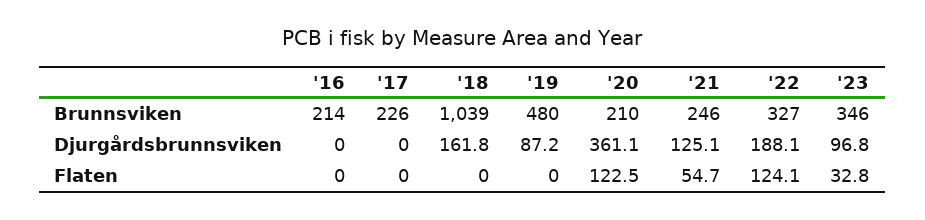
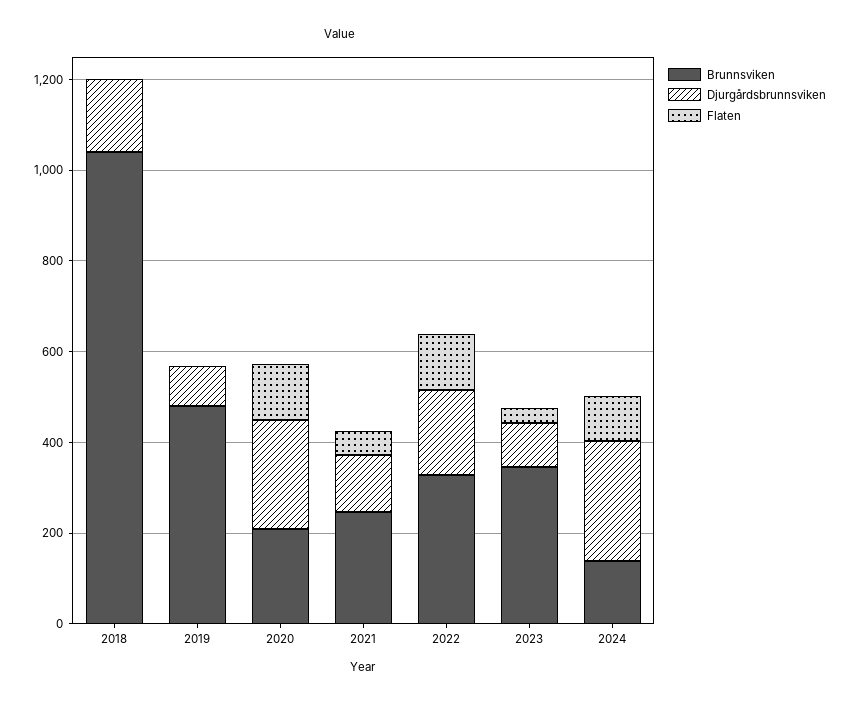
Brunnsviken, '16: 214 -> none
Brunnsviken, '17: 226 -> none
Djurgårdsbrunnsviken, '16: 0 -> none
Djurgårdsbrunnsviken, '17: 0 -> none
Djurgårdsbrunnsviken, '20: 361.1 -> 250
Flaten, '16: 0 -> none
Flaten, '17: 0 -> none
Brunnsviken, 2024: none -> 150
Djurgårdsbrunnsviken, 2024: none -> 250
Flaten, 2024: none -> 100

